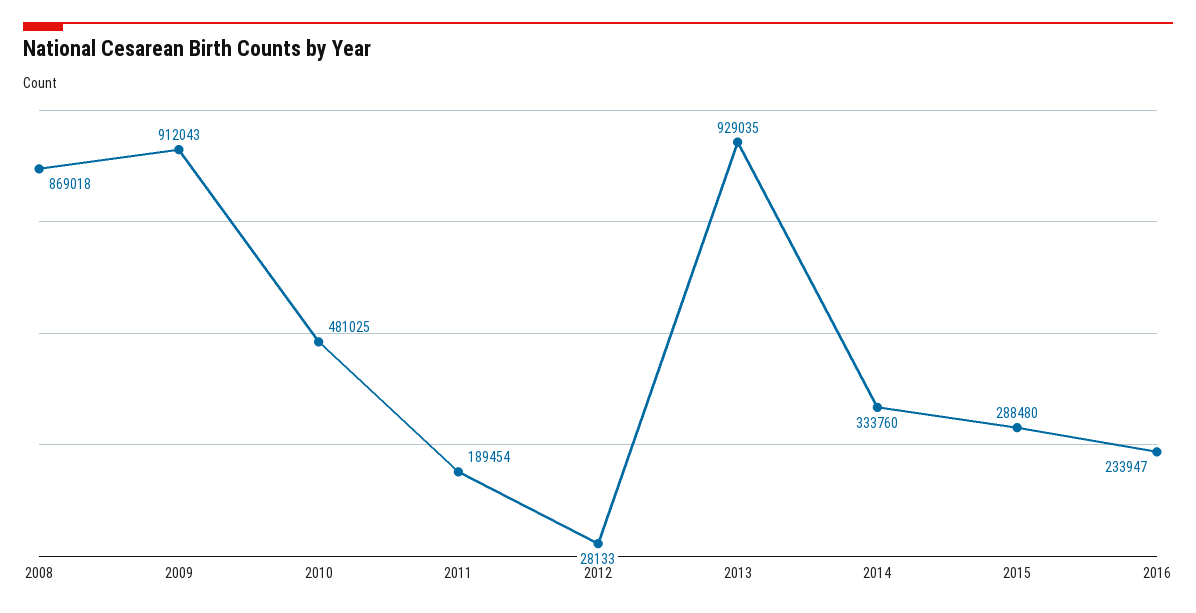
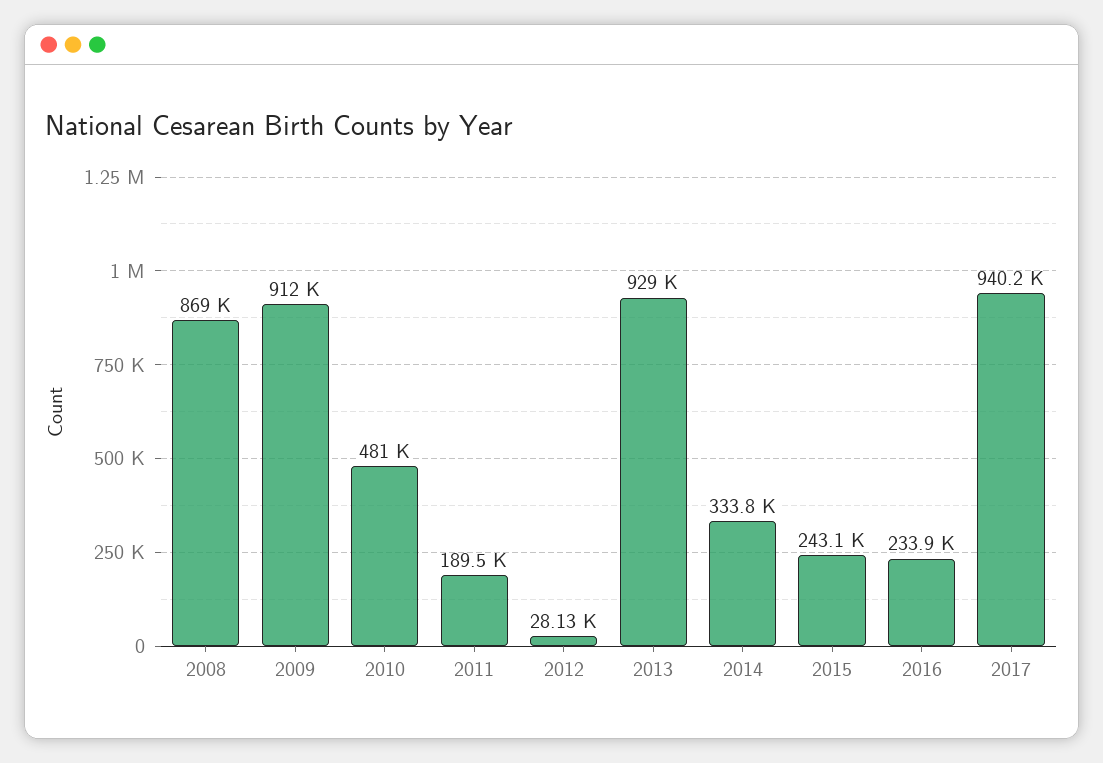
2015: 288480 -> 243100
2017: none -> 940200

